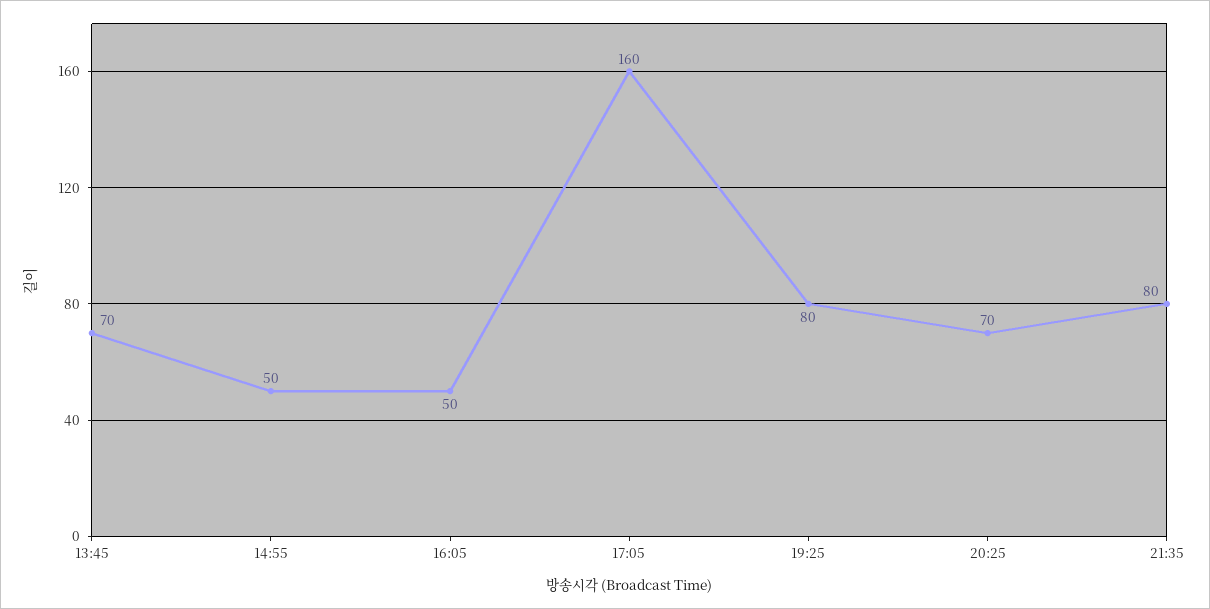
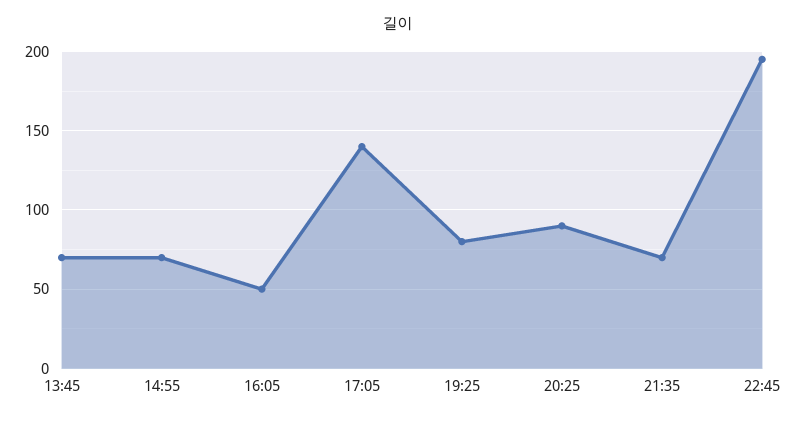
14:55: 50 -> 70
17:05: 160 -> 140
20:25: 70 -> 90
21:35: 80 -> 70
22:45: none -> 195

